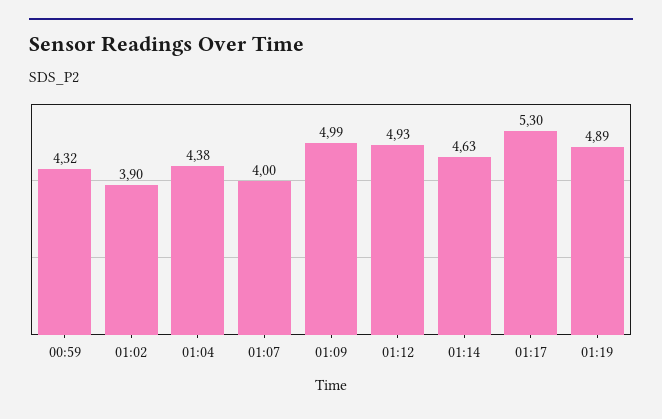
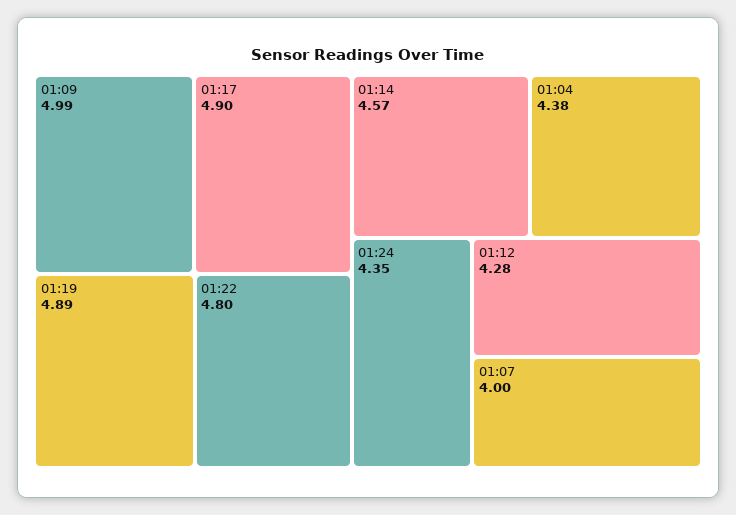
00:59: 4.32 -> none
01:02: 3.9 -> none
01:12: 4.93 -> 4.28
01:14: 4.63 -> 4.57
01:17: 5.3 -> 4.9
01:22: none -> 4.8
01:24: none -> 4.35

